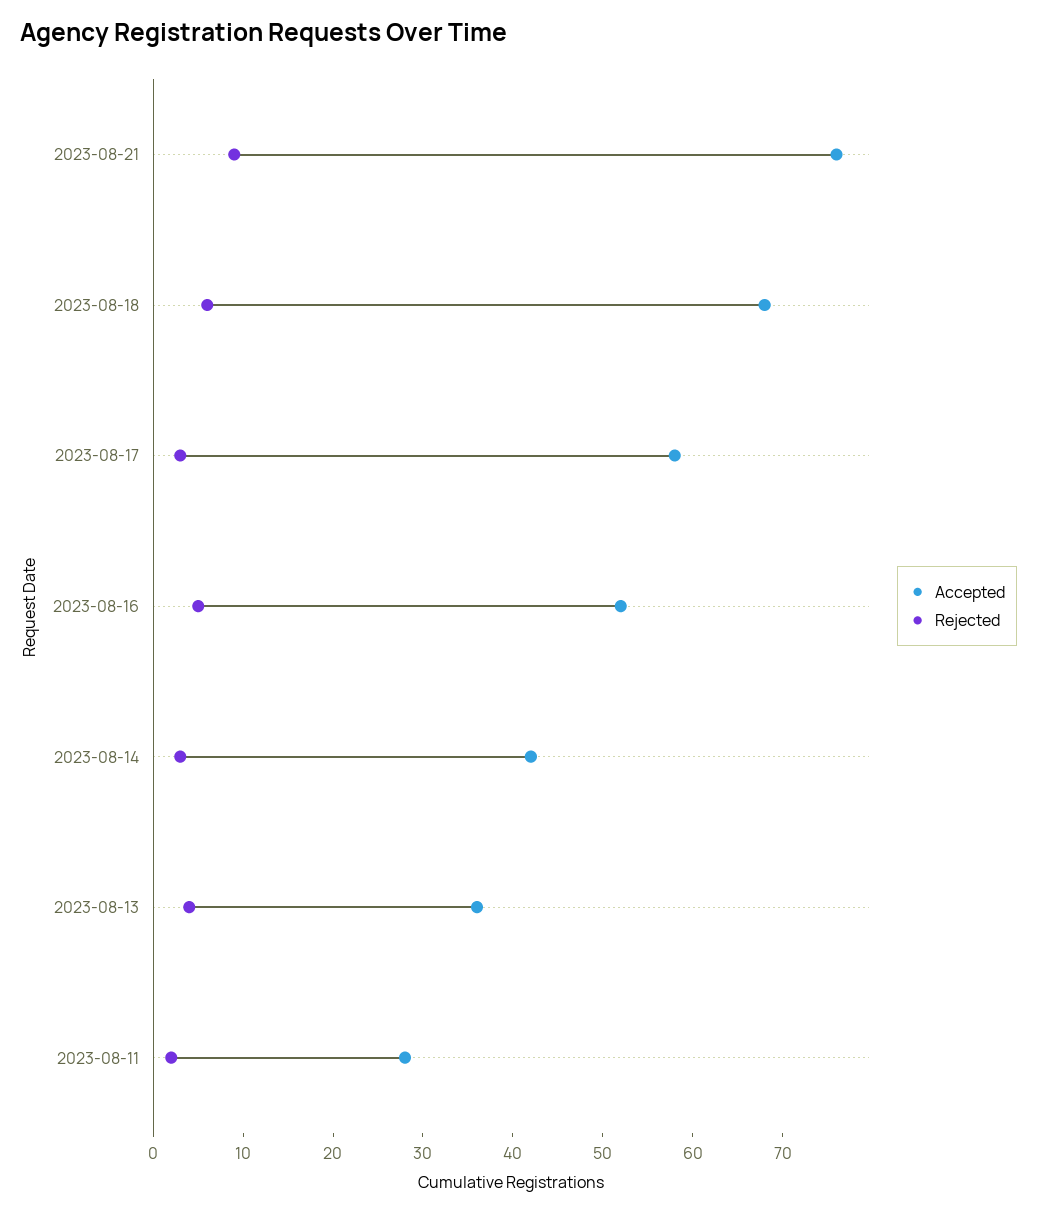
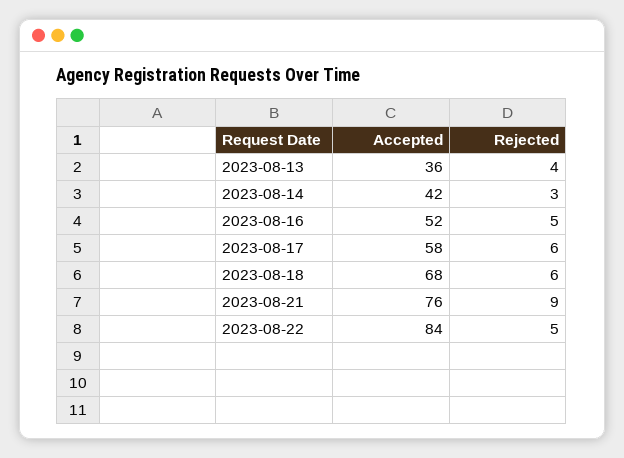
Rejected, 2023-08-17: 3 -> 6
Accepted, 2023-08-11: 28 -> none
Rejected, 2023-08-11: 2 -> none
Accepted, 2023-08-22: none -> 84
Rejected, 2023-08-22: none -> 5

